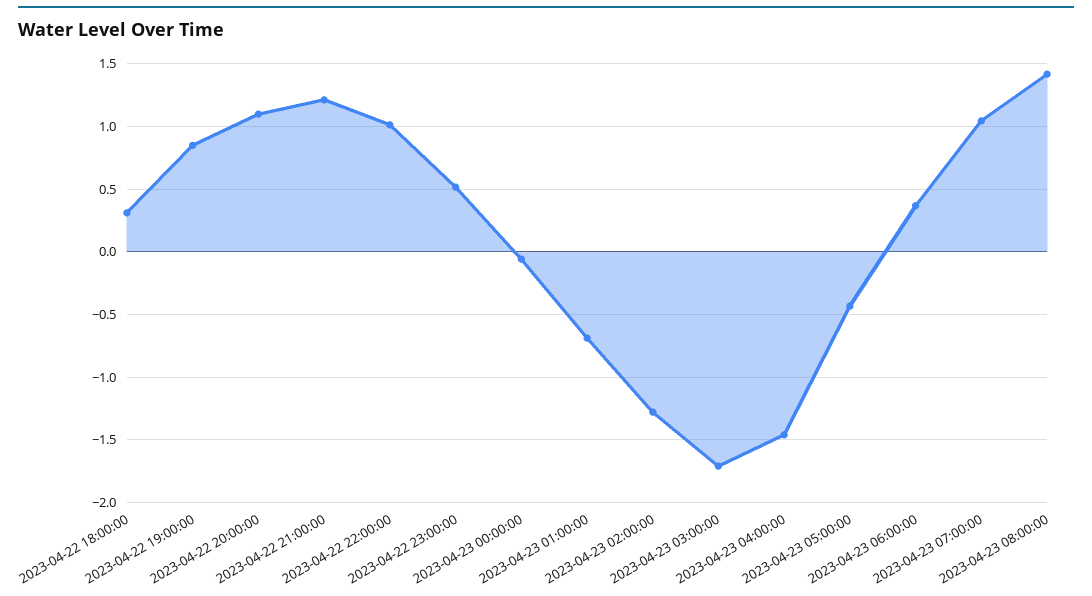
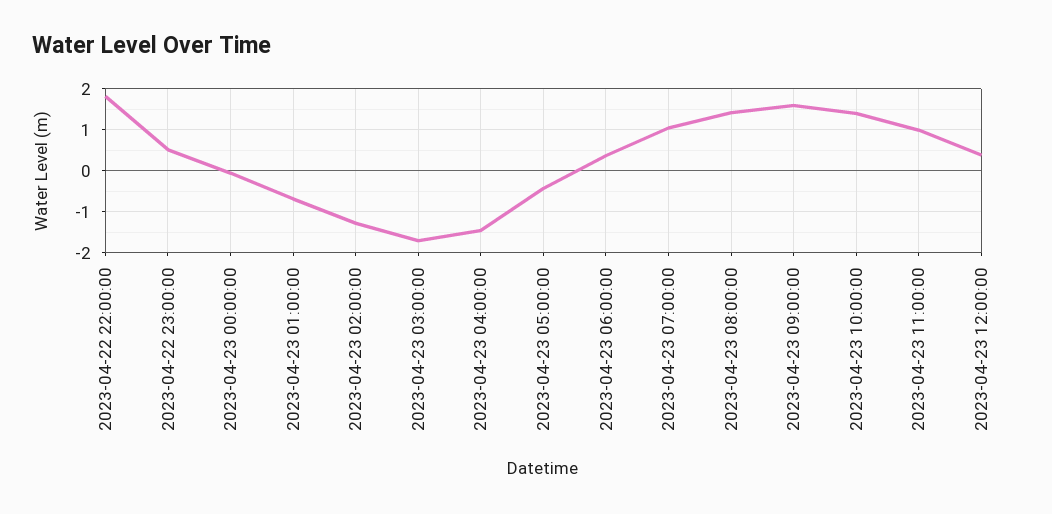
2023-04-22 18:00:00: 0.3 -> none
2023-04-22 19:00:00: 0.85 -> none
2023-04-22 20:00:00: 1.1 -> none
2023-04-22 21:00:00: 1.2 -> none
2023-04-22 22:00:00: 1 -> 1.8
2023-04-23 09:00:00: none -> 1.6
2023-04-23 10:00:00: none -> 1.4
2023-04-23 11:00:00: none -> 1
2023-04-23 12:00:00: none -> 0.4

